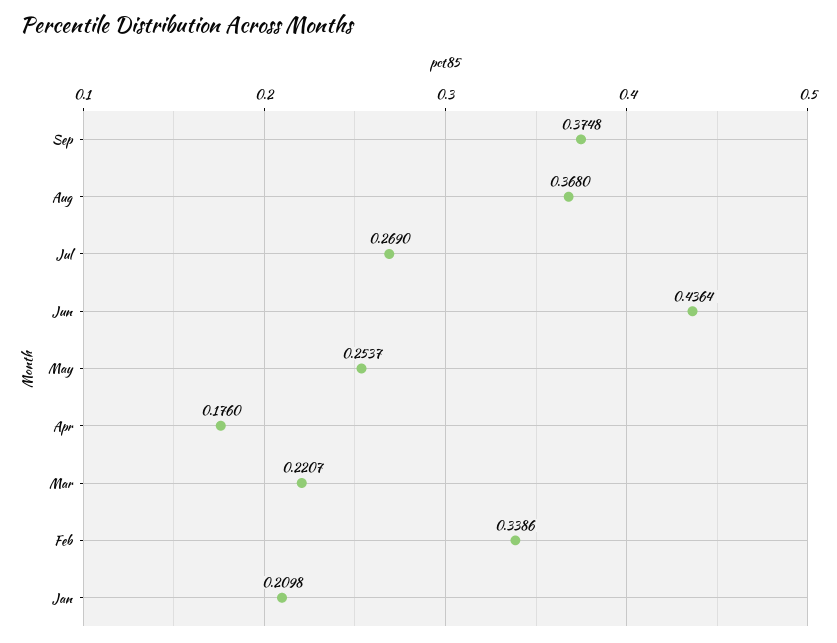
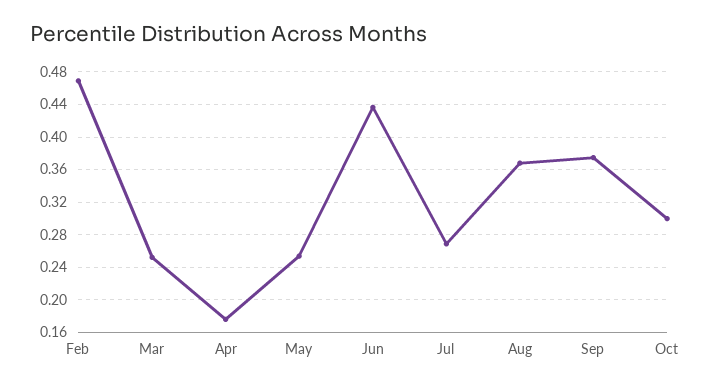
Mar: 0.2207 -> 0.25
Feb: 0.3386 -> 0.47
Jan: 0.2098 -> none
Oct: none -> 0.3

